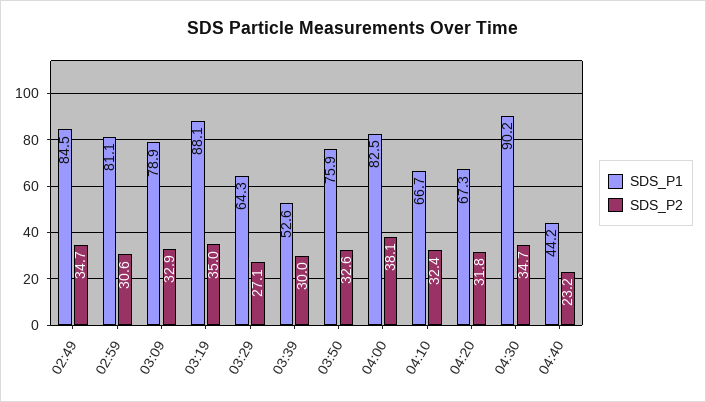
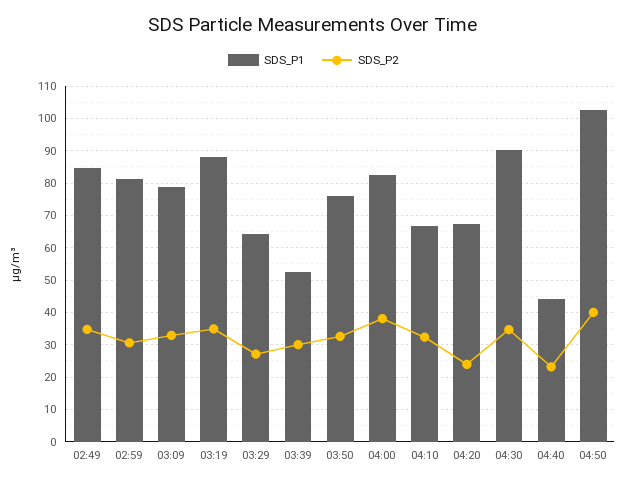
SDS_P2, 04:20: 31.8 -> 24
SDS_P1, 04:50: none -> 102
SDS_P2, 04:50: none -> 40

